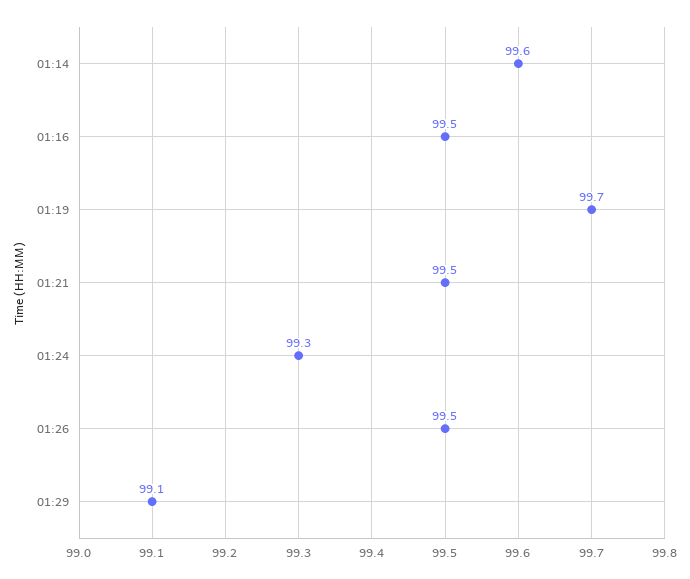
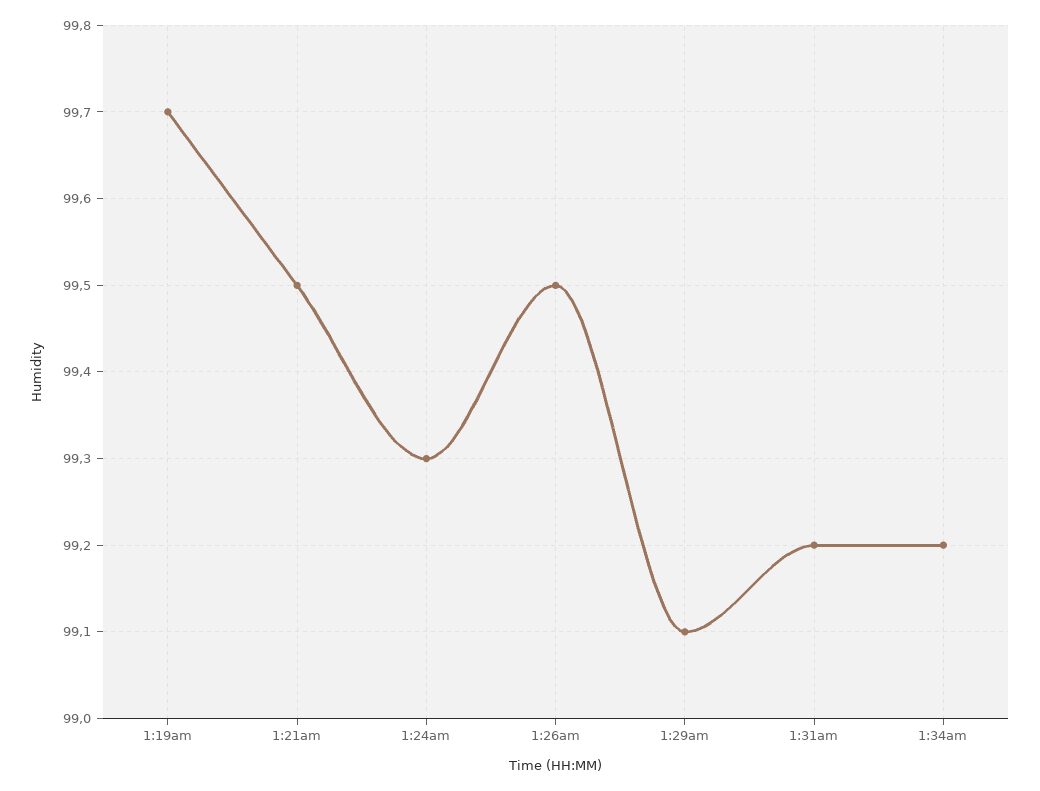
01:14: 99.6 -> none
01:16: 99.5 -> none
1:31am: none -> 99.2
1:34am: none -> 99.2

